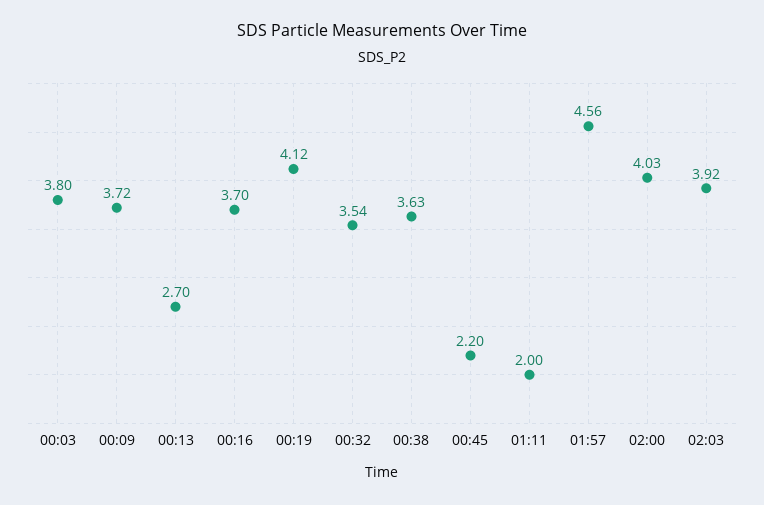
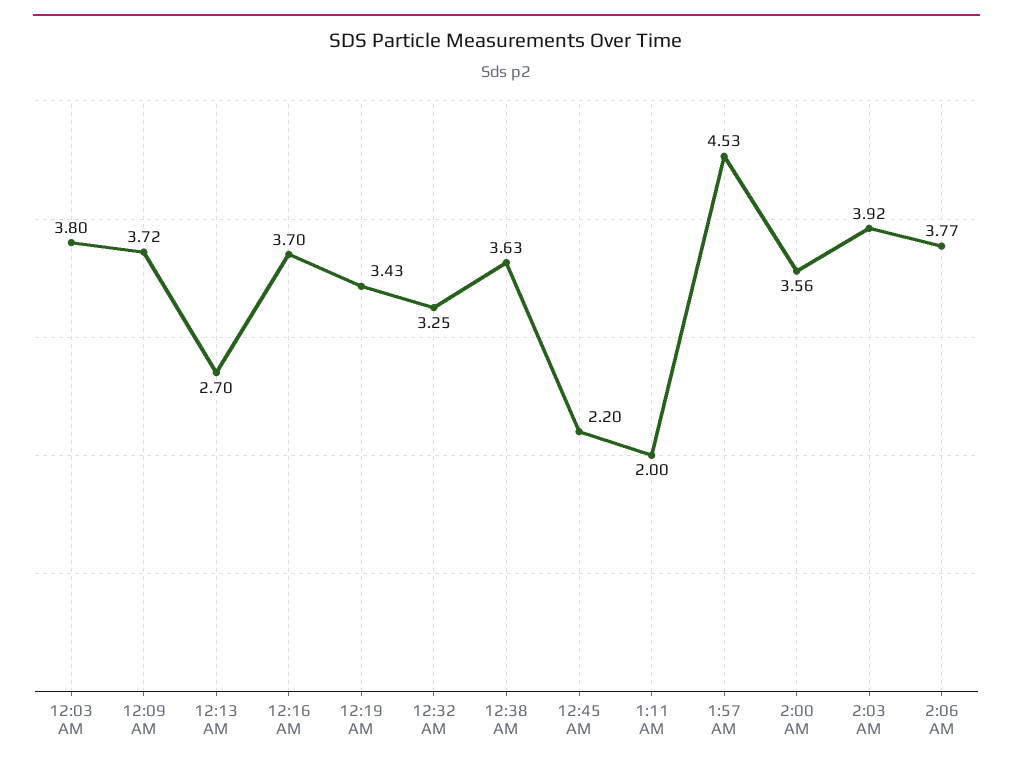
00:19: 4.12 -> 3.43
00:32: 3.54 -> 3.25
01:57: 4.56 -> 4.53
02:00: 4.03 -> 3.56
2:06 AM: none -> 3.77

